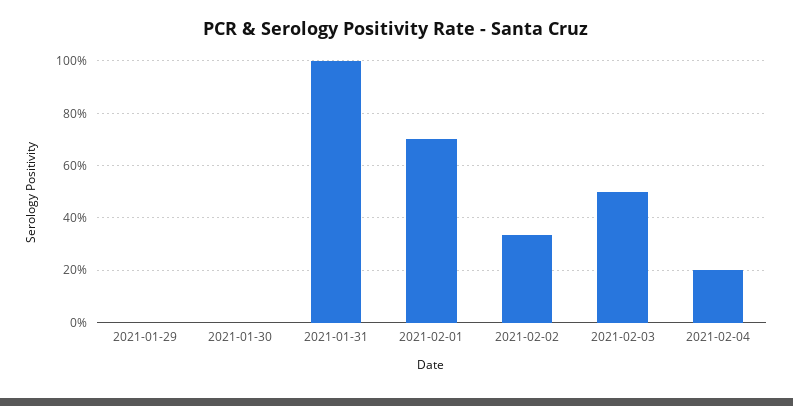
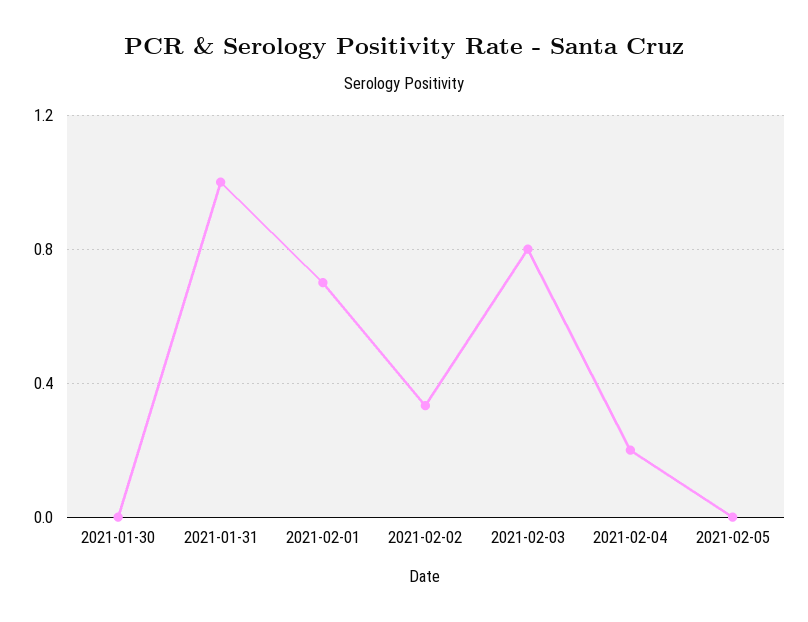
2021-01-29: 0 -> none
2021-02-03: 0.5 -> 0.8
2021-02-05: none -> 0

